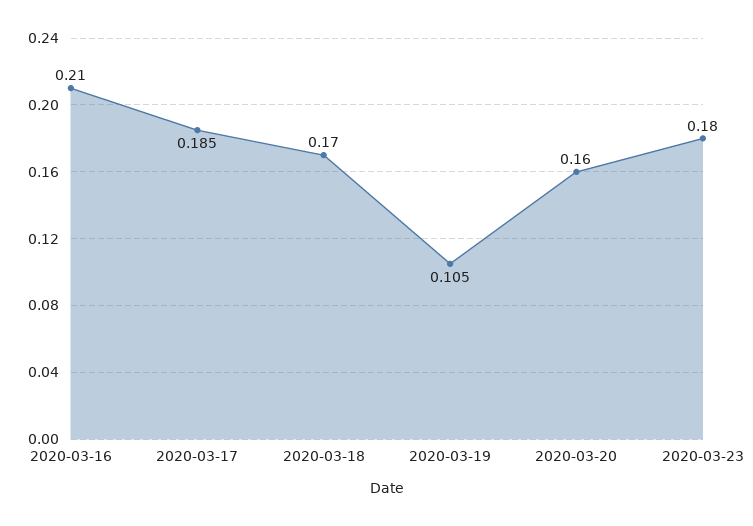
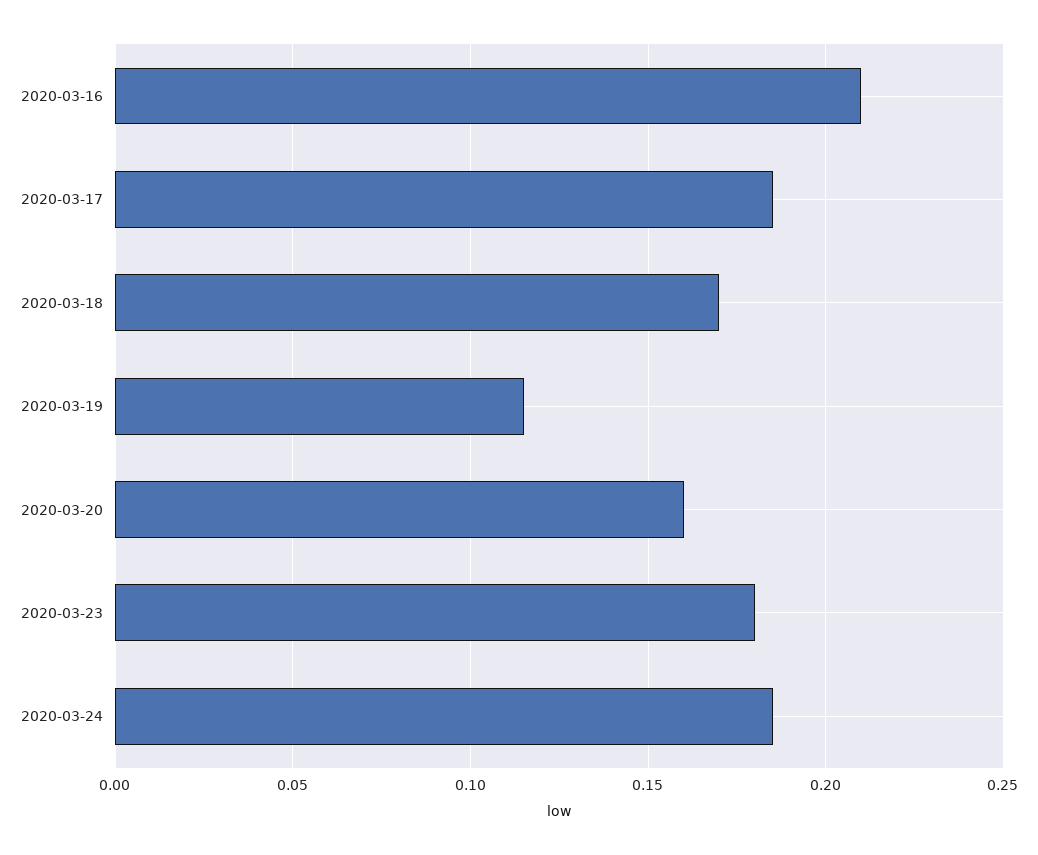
2020-03-19: 0.105 -> 0.115
2020-03-24: none -> 0.185

